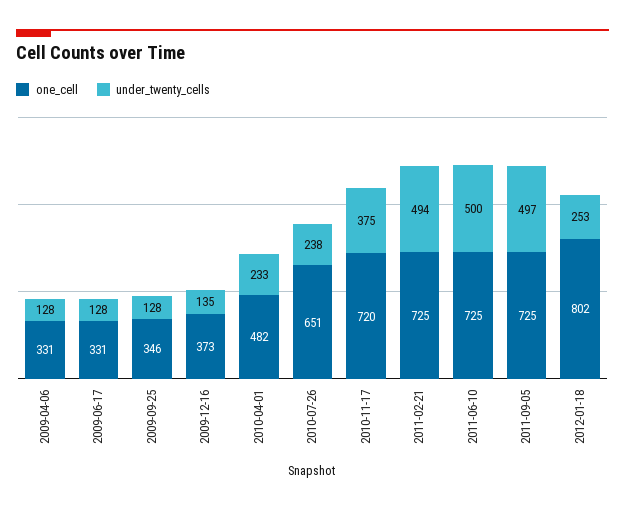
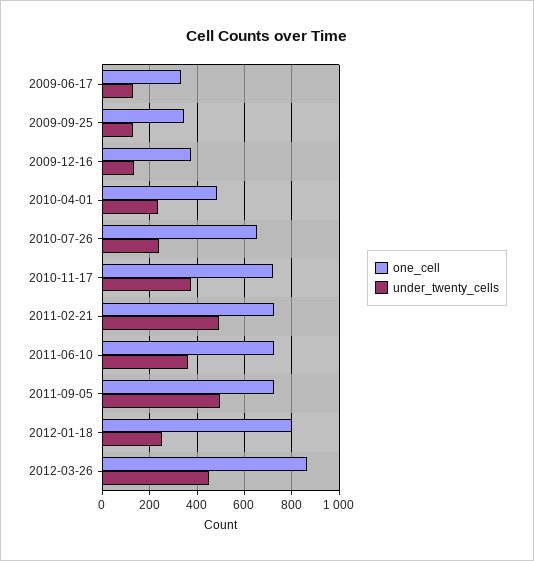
one_cell, 2009-04-06: 331 -> none
under_twenty_cells, 2009-04-06: 128 -> none
under_twenty_cells, 2011-06-10: 500 -> 350
one_cell, 2012-03-26: none -> 850
under_twenty_cells, 2012-03-26: none -> 450

